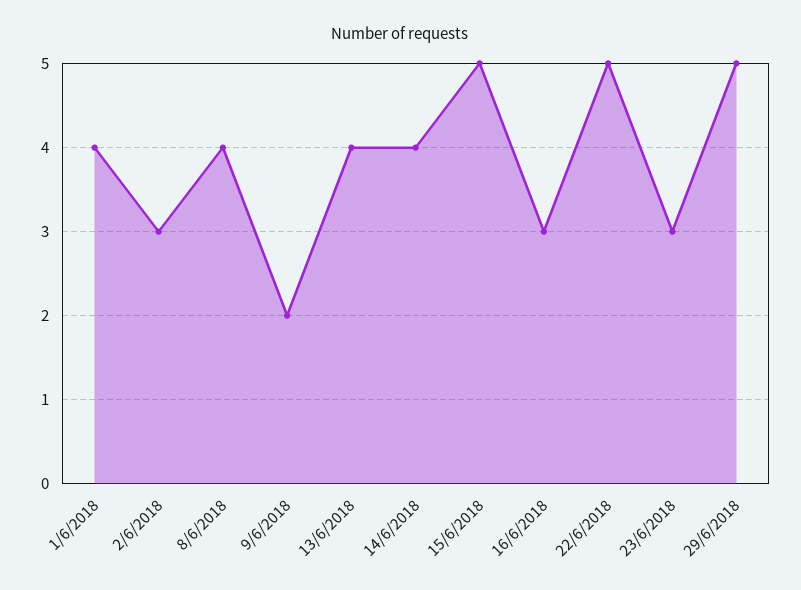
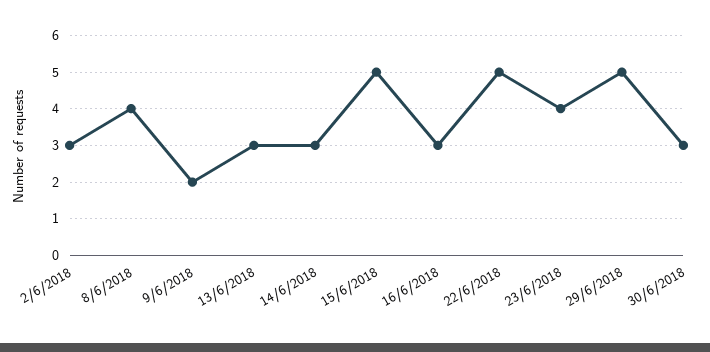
1/6/2018: 4 -> none
13/6/2018: 4 -> 3
14/6/2018: 4 -> 3
23/6/2018: 3 -> 4
30/6/2018: none -> 3

